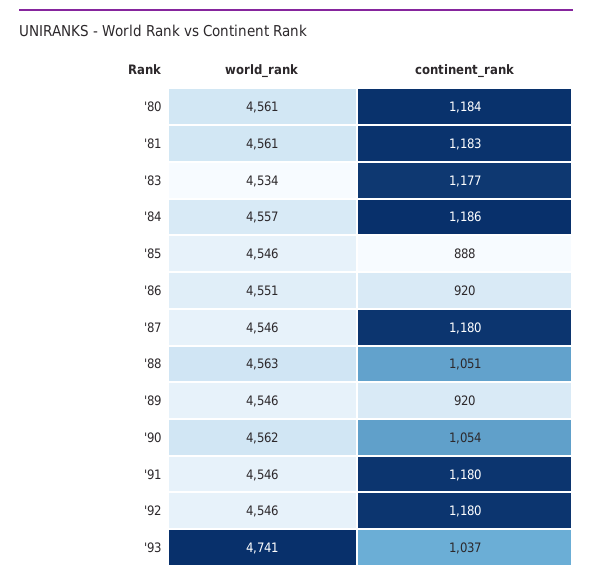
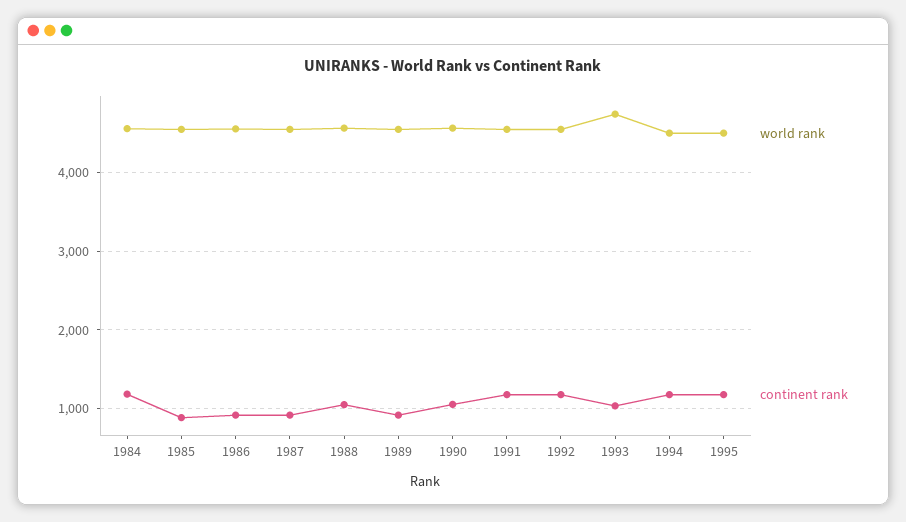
world_rank, '80: 4561 -> none
continent_rank, '80: 1184 -> none
world_rank, '81: 4561 -> none
continent_rank, '81: 1183 -> none
world_rank, '83: 4534 -> none
continent_rank, '83: 1177 -> none
continent_rank, '87: 1180 -> 900
world_rank, 1994: none -> 4500
continent_rank, 1994: none -> 1200
world_rank, 1995: none -> 4500
continent_rank, 1995: none -> 1200

